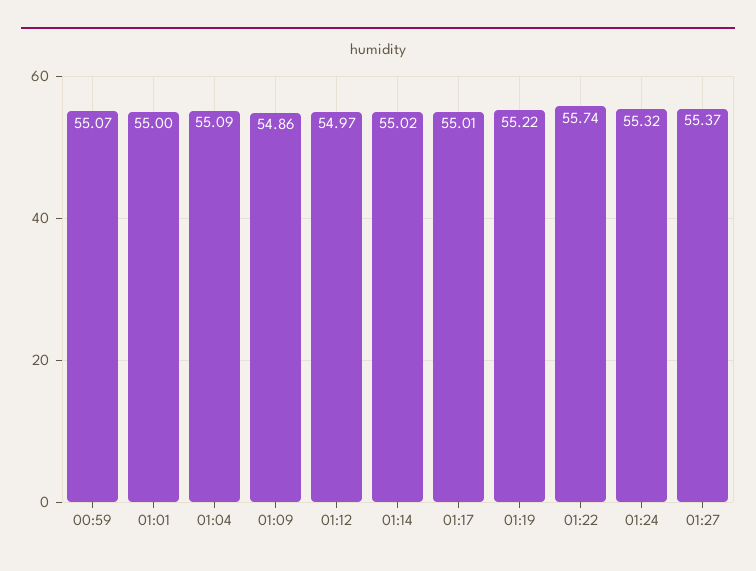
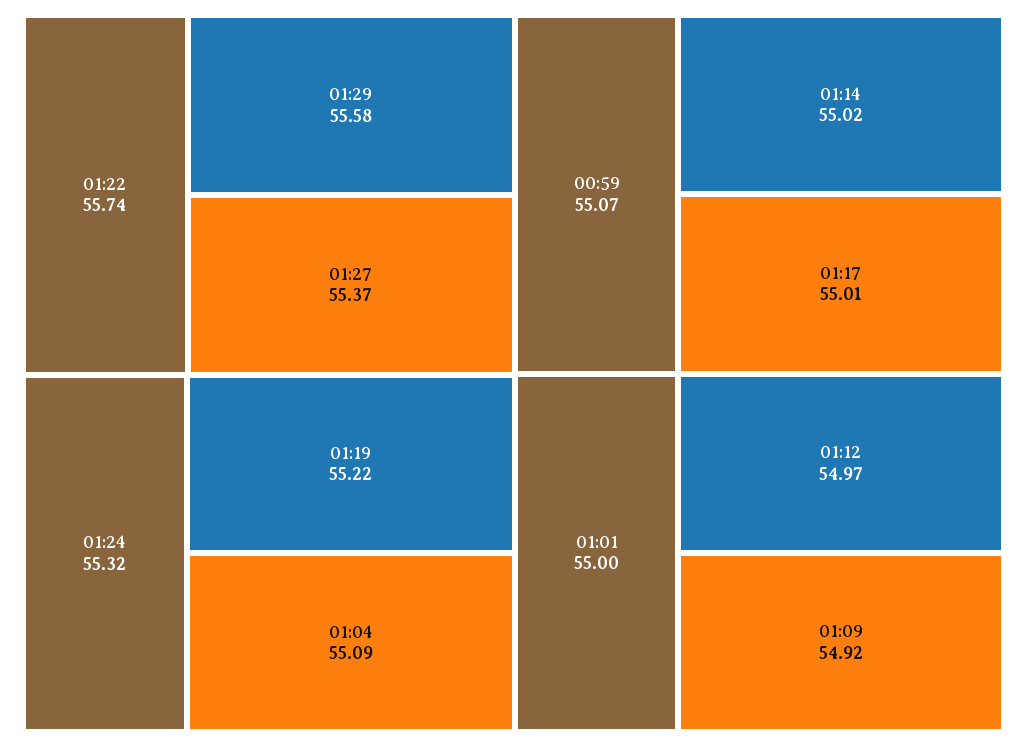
01:09: 54.86 -> 54.92
01:29: none -> 55.58

